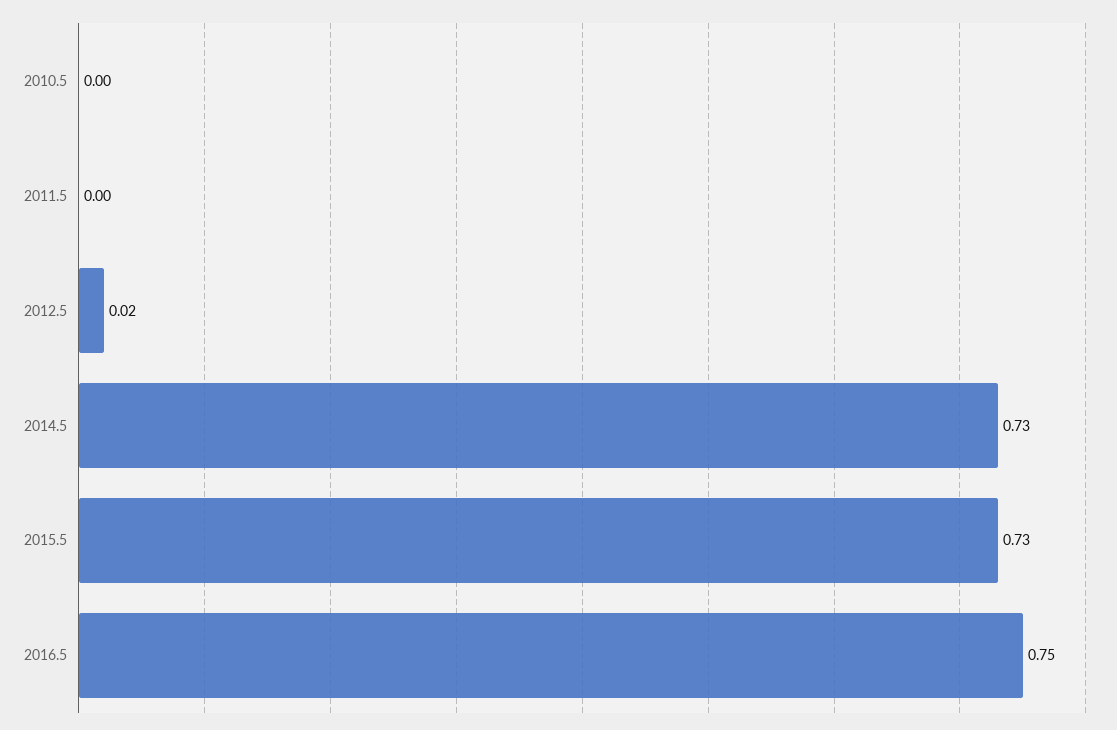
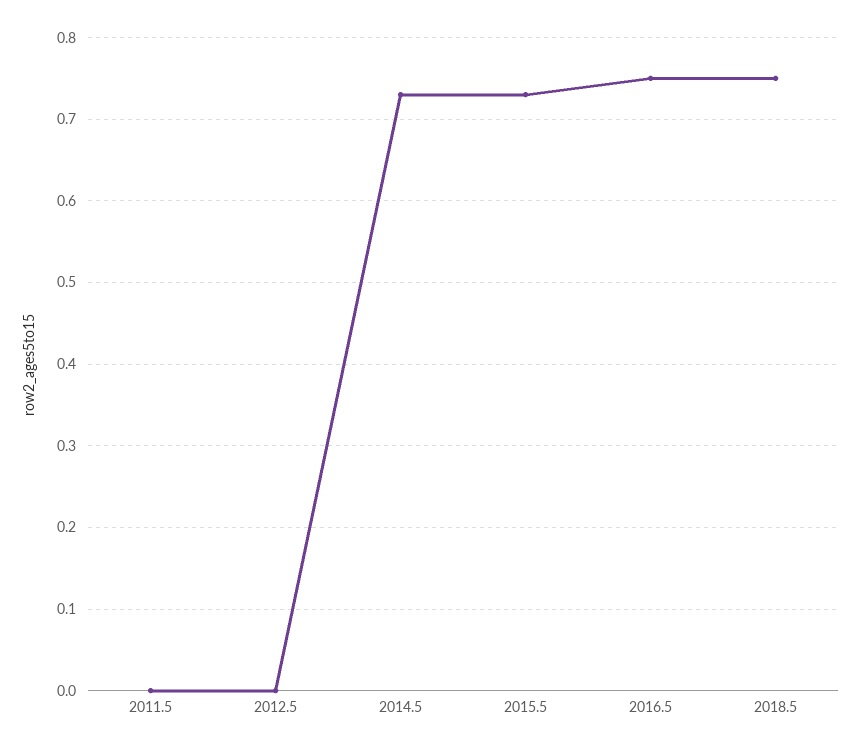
2010.5: 0 -> none
2012.5: 0.02 -> 0
2018.5: none -> 0.75

